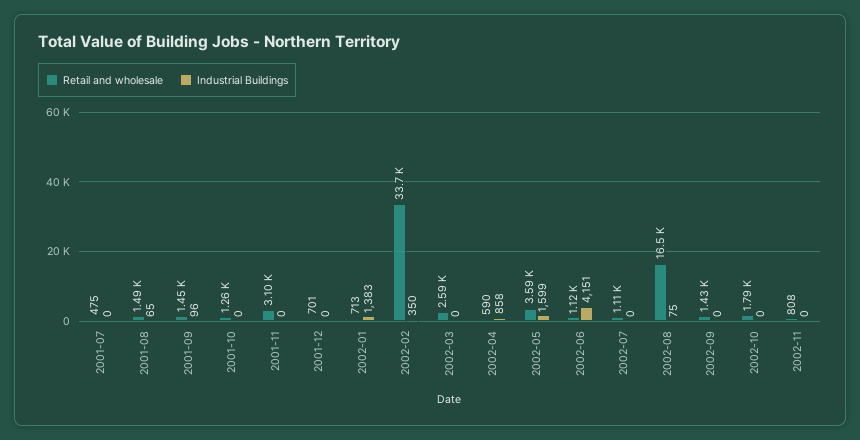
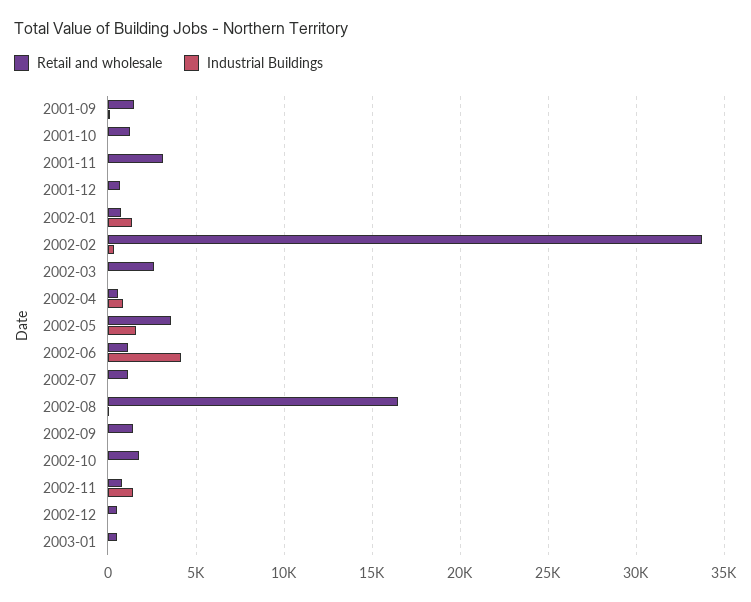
Retail and wholesale, 2001-07: 475 -> none
Industrial Buildings, 2001-07: 0 -> none
Retail and wholesale, 2001-08: 1490 -> none
Industrial Buildings, 2001-08: 65 -> none
Industrial Buildings, 2002-11: 0 -> 1500
Retail and wholesale, 2002-12: none -> 500
Industrial Buildings, 2002-12: none -> 0
Retail and wholesale, 2003-01: none -> 500
Industrial Buildings, 2003-01: none -> 0

